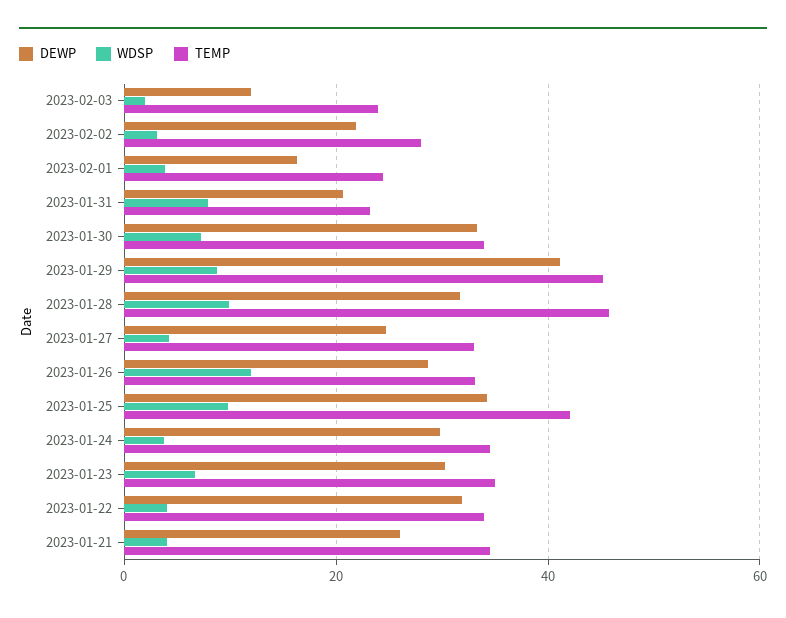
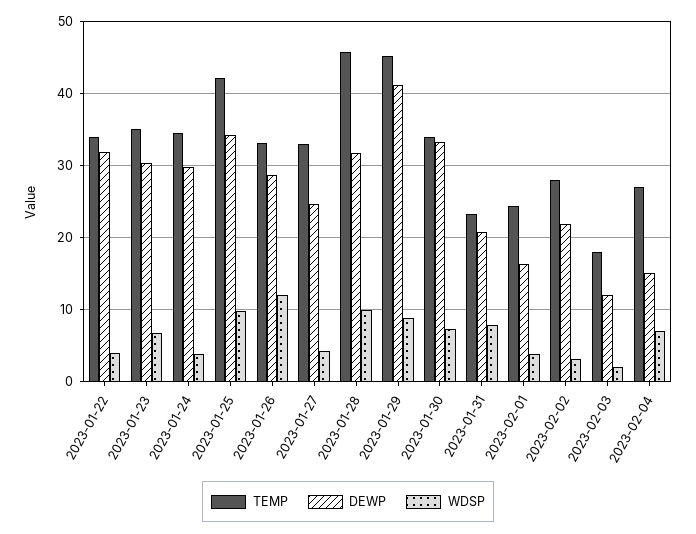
TEMP, 2023-02-03: 24 -> 18
DEWP, 2023-01-21: 26 -> none
WDSP, 2023-01-21: 4 -> none
TEMP, 2023-01-21: 34 -> none
TEMP, 2023-02-04: none -> 27
DEWP, 2023-02-04: none -> 15
WDSP, 2023-02-04: none -> 7

